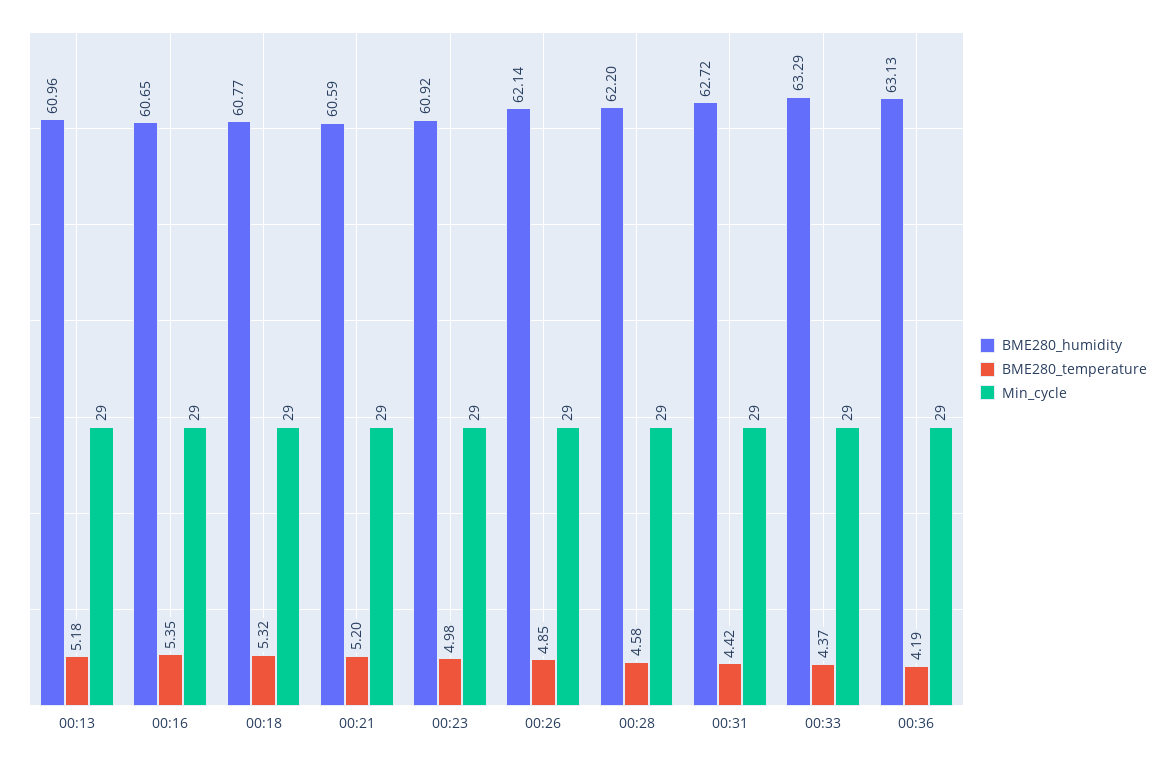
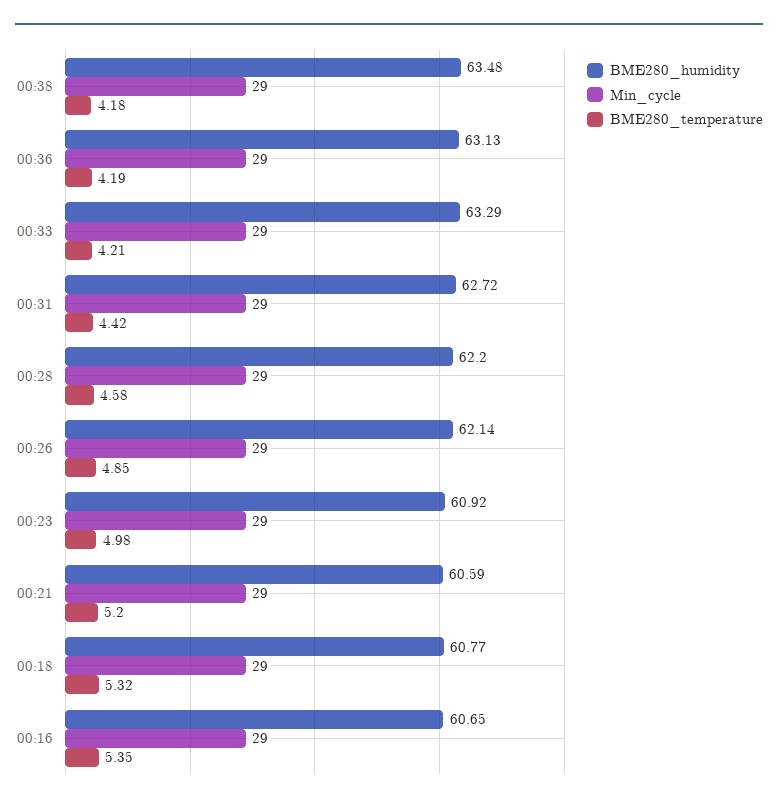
BME280_humidity, 00:13: 60.96 -> none
BME280_temperature, 00:13: 5.18 -> none
Min_cycle, 00:13: 29 -> none
BME280_temperature, 00:33: 4.37 -> 4.21
BME280_humidity, 00:38: none -> 63.48
Min_cycle, 00:38: none -> 29
BME280_temperature, 00:38: none -> 4.18

